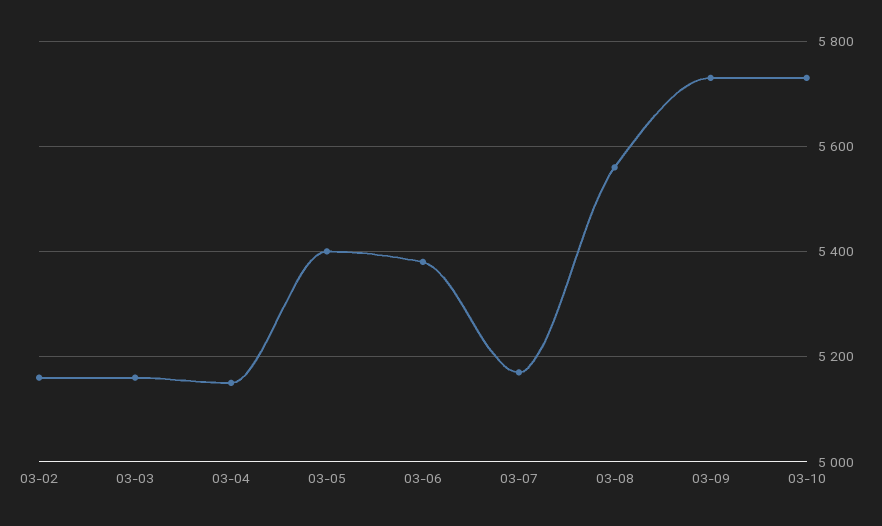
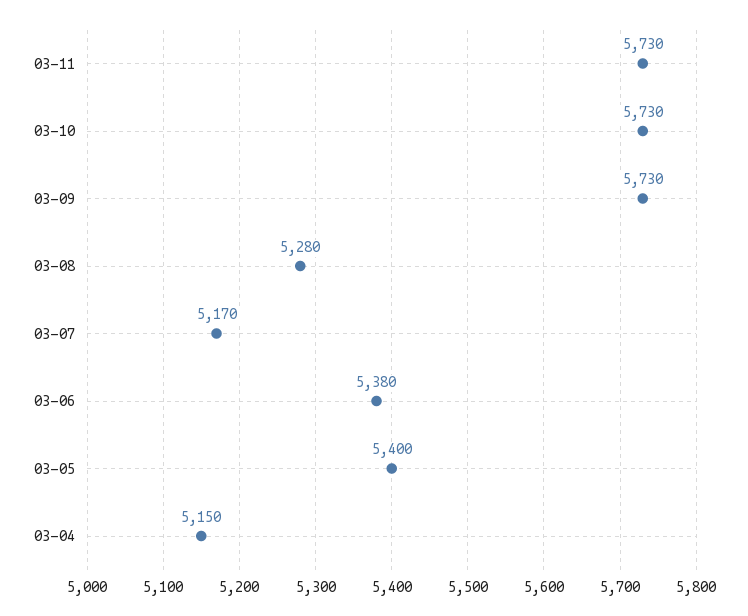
03-02: 5160 -> none
03-03: 5160 -> none
03-08: 5560 -> 5280
03-11: none -> 5730

